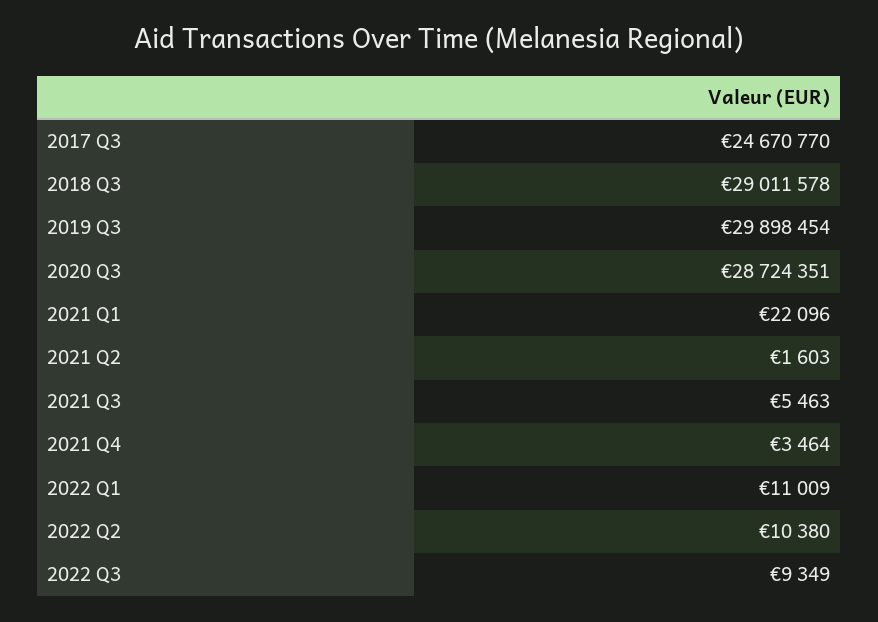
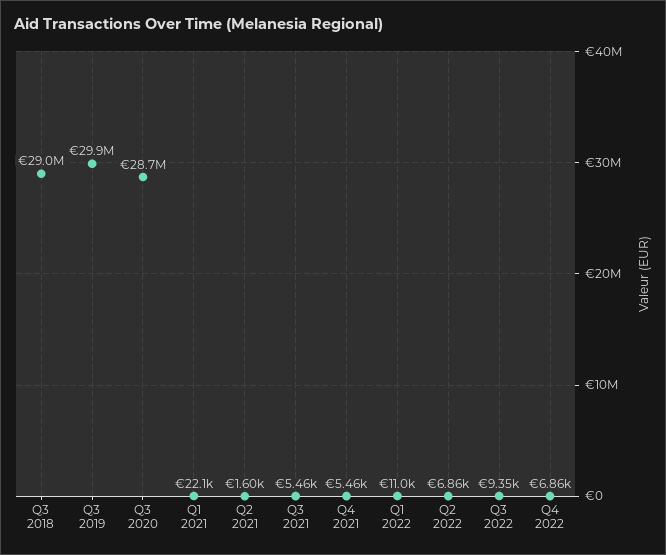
2017 Q3: 24670770 -> none
2021 Q4: 3464 -> 5460
2022 Q2: 10380 -> 6860
Q4 2022: none -> 6860

